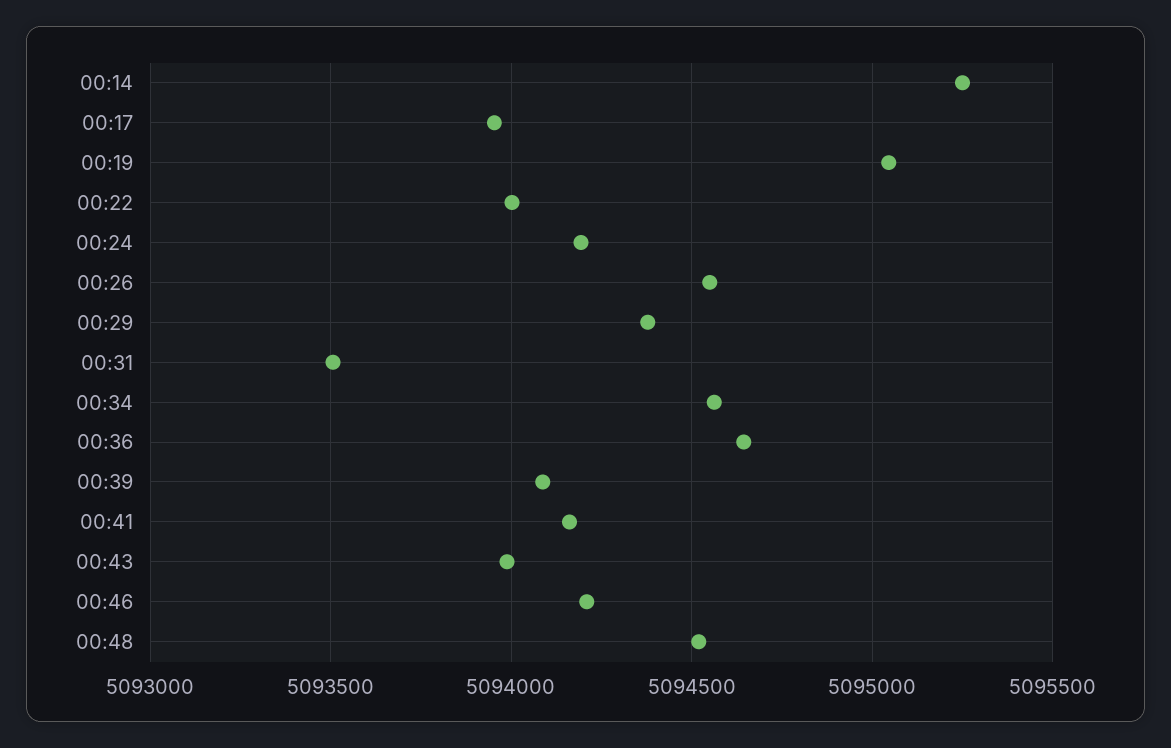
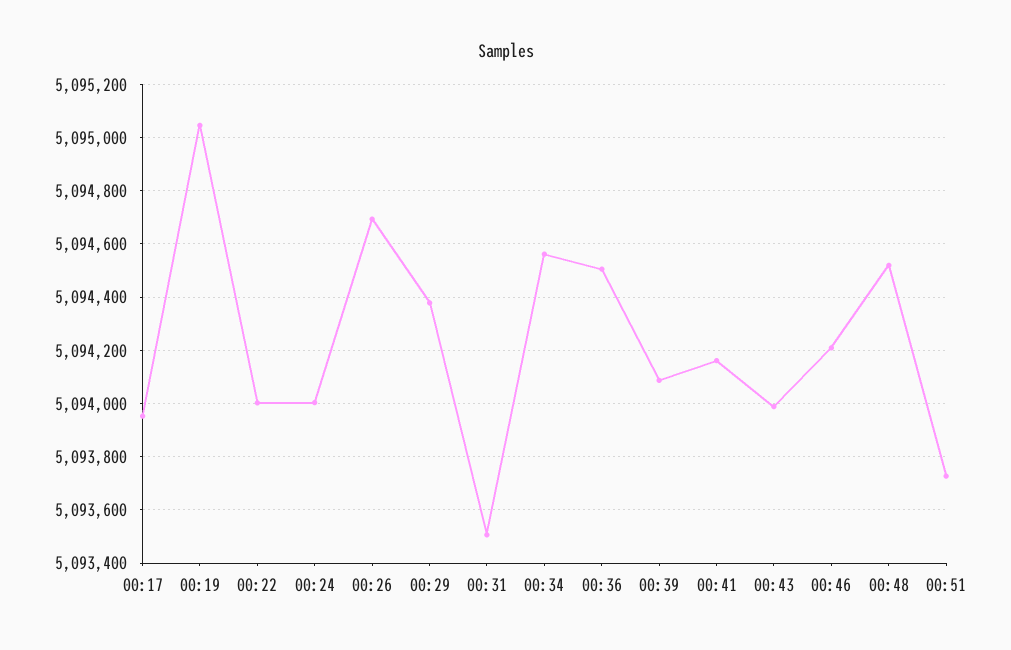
00:14: 5095250 -> none
00:24: 5094200 -> 5094000
00:26: 5094550 -> 5094700
00:36: 5094650 -> 5094500
00:51: none -> 5093725

